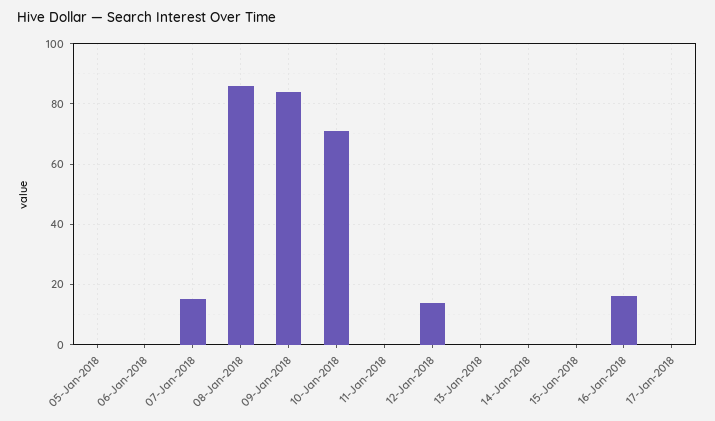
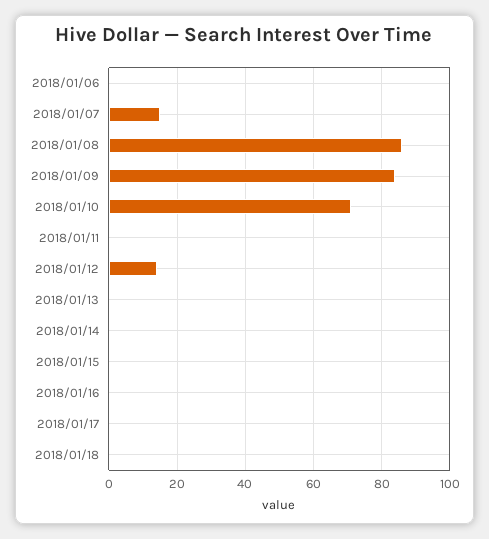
05-Jan-2018: 0 -> none
16-Jan-2018: 15 -> 0
2018/01/18: none -> 0

